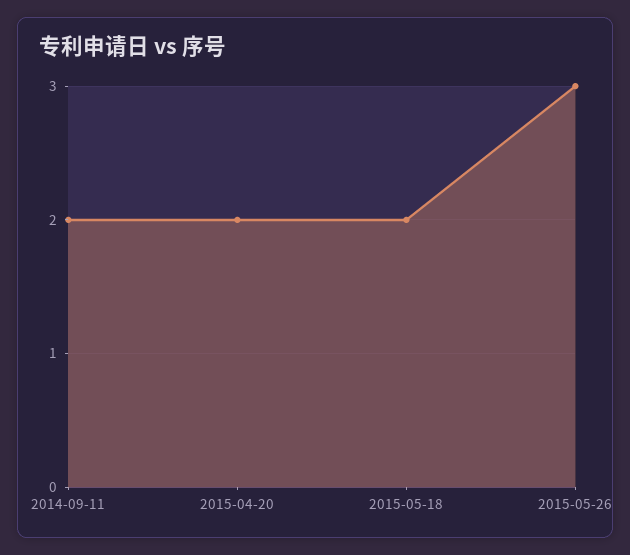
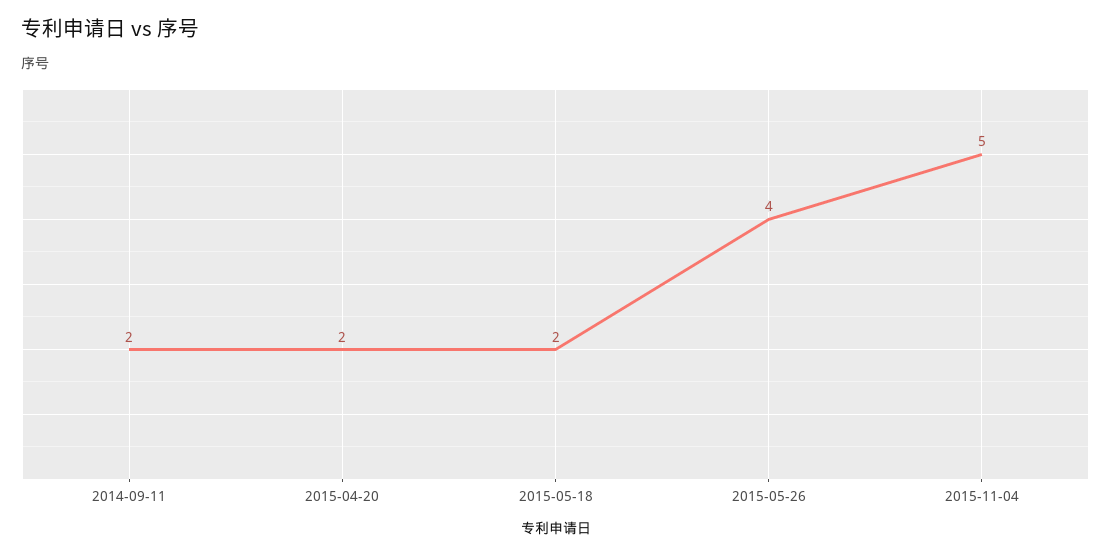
2015-05-26: 3 -> 4
2015-11-04: none -> 5

